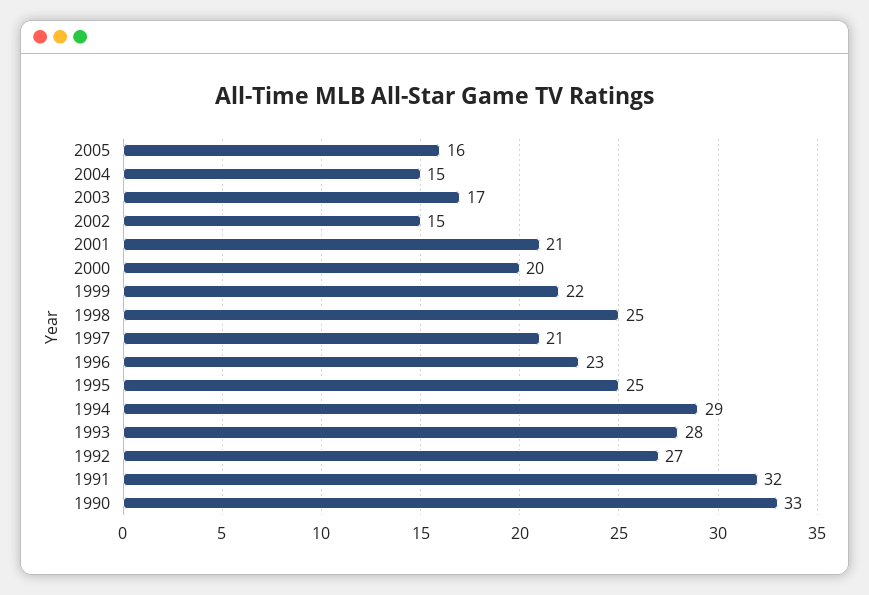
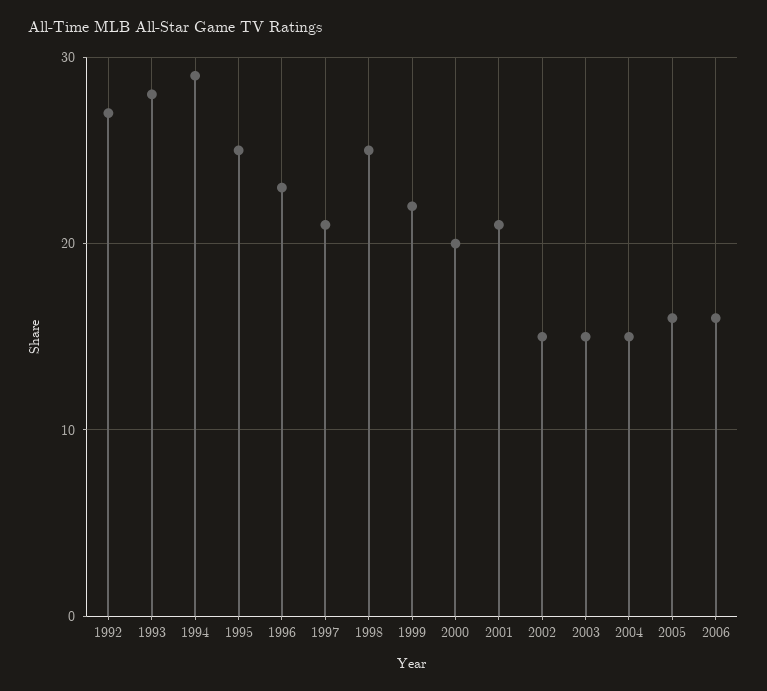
2003: 17 -> 15
1991: 32 -> none
1990: 33 -> none
2006: none -> 16

